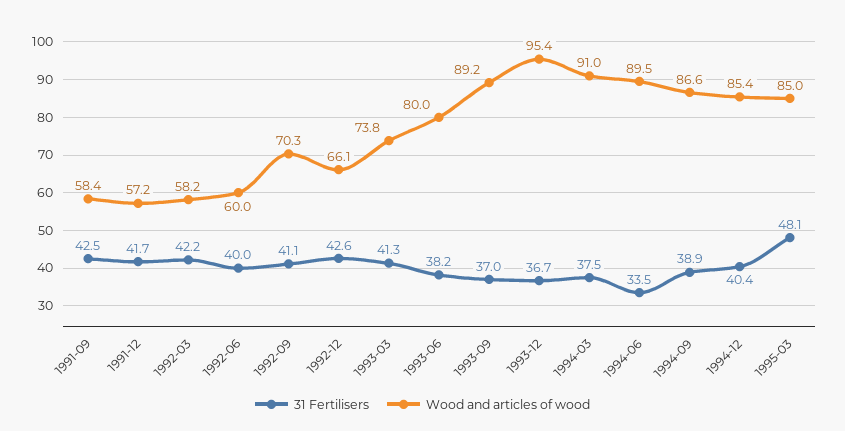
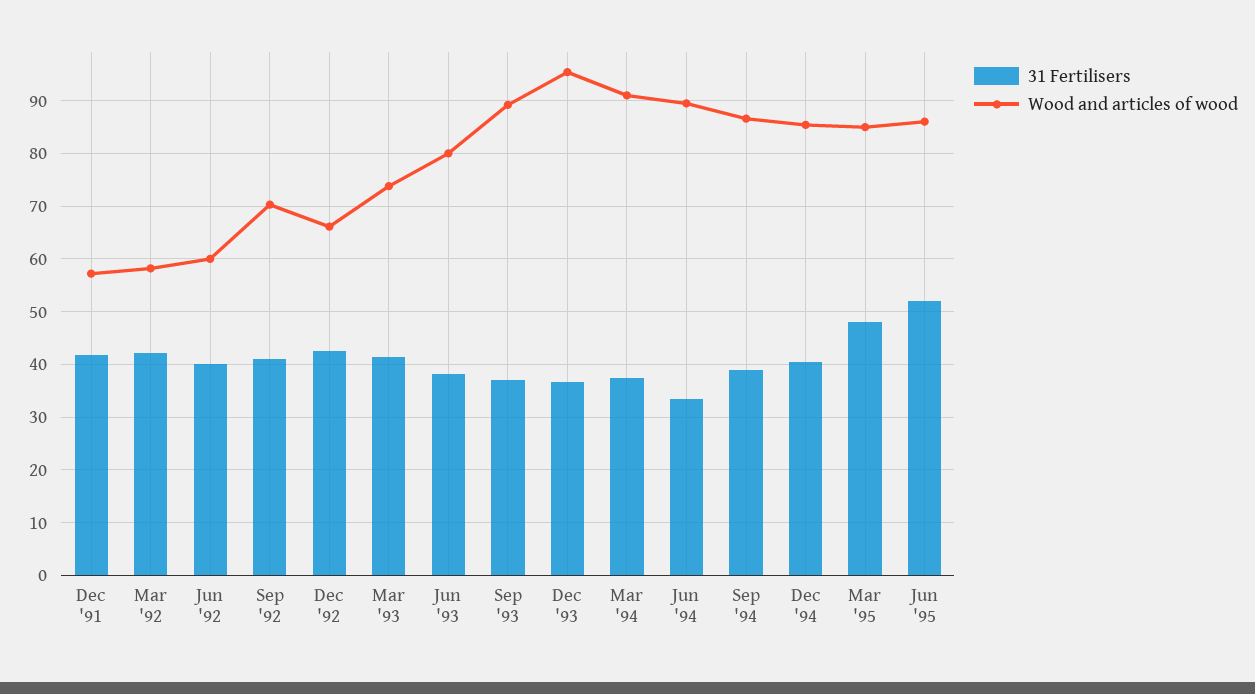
31 Fertilisers, 1991-09: 42.5 -> none
Wood and articles of wood, 1991-09: 58.4 -> none
31 Fertilisers, Jun '95: none -> 52
Wood and articles of wood, Jun '95: none -> 86

